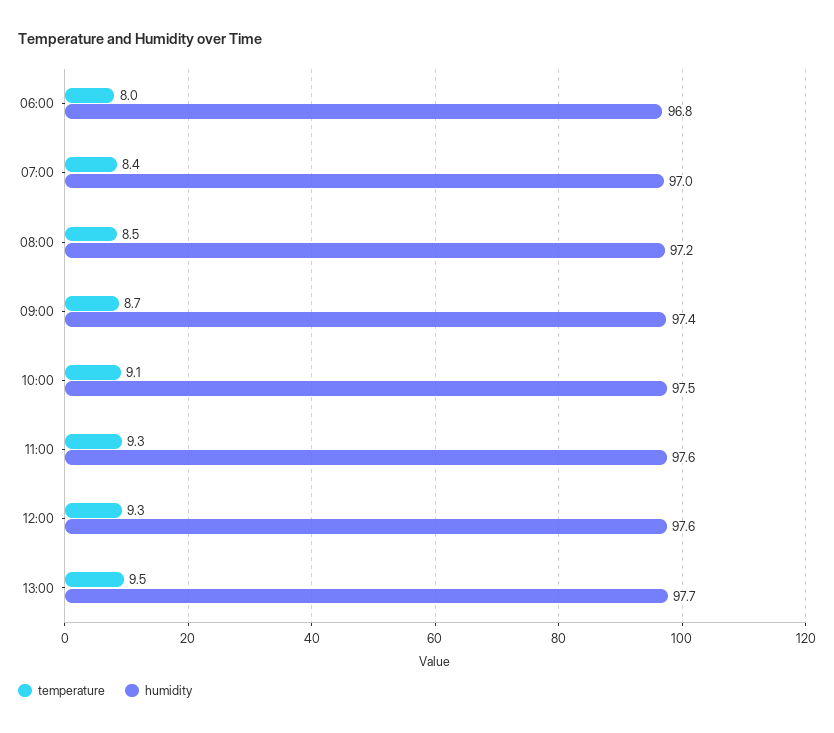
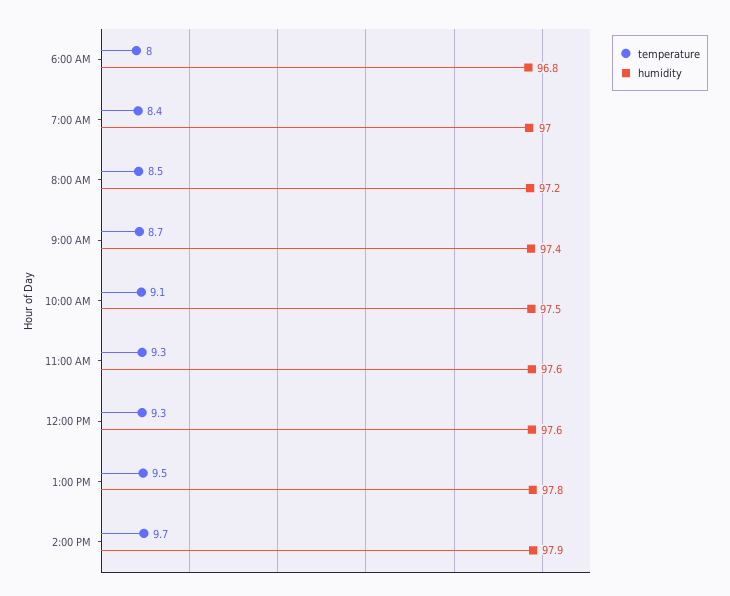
humidity, 13:00: 97.7 -> 97.8
temperature, 2:00 PM: none -> 9.7
humidity, 2:00 PM: none -> 97.9

